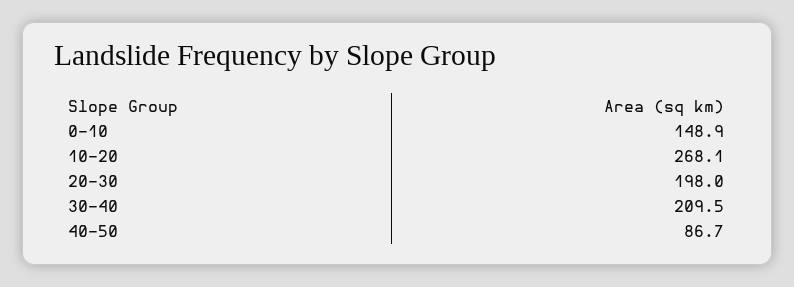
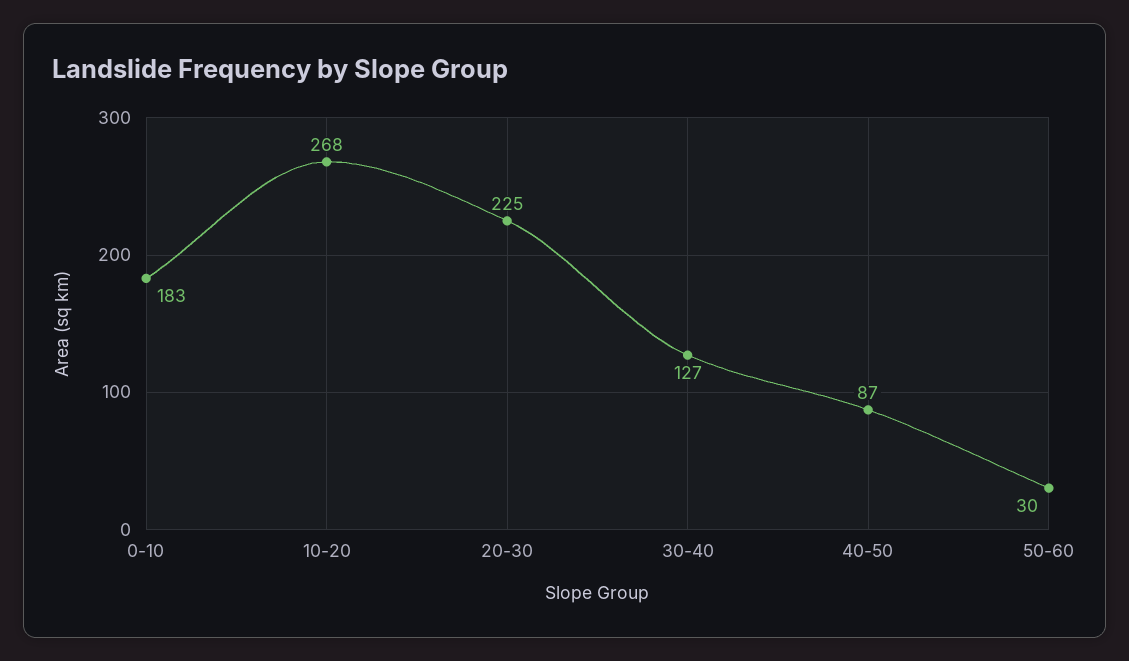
0-10: 148.9 -> 183
20-30: 198 -> 225
30-40: 209.5 -> 127
50-60: none -> 30

